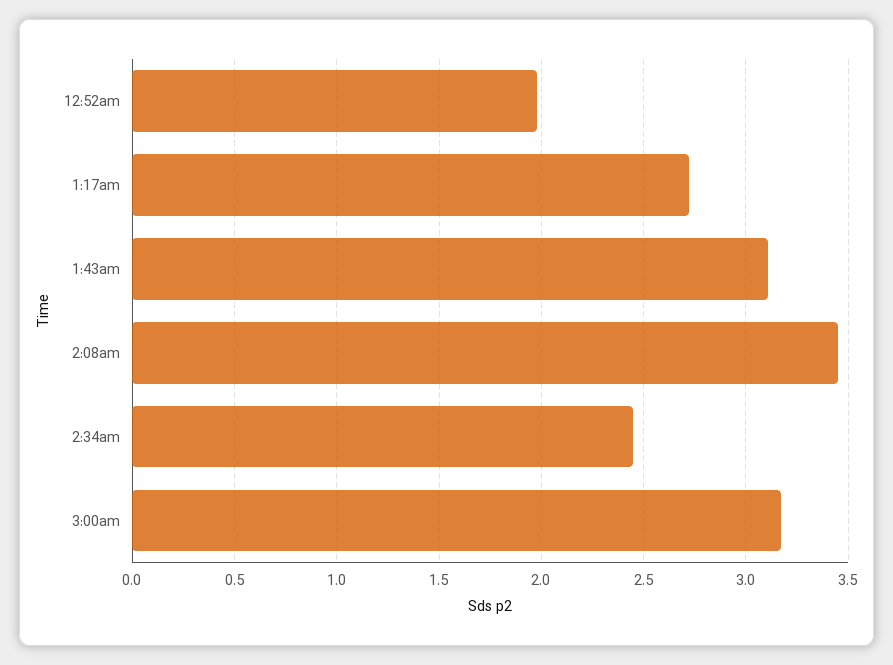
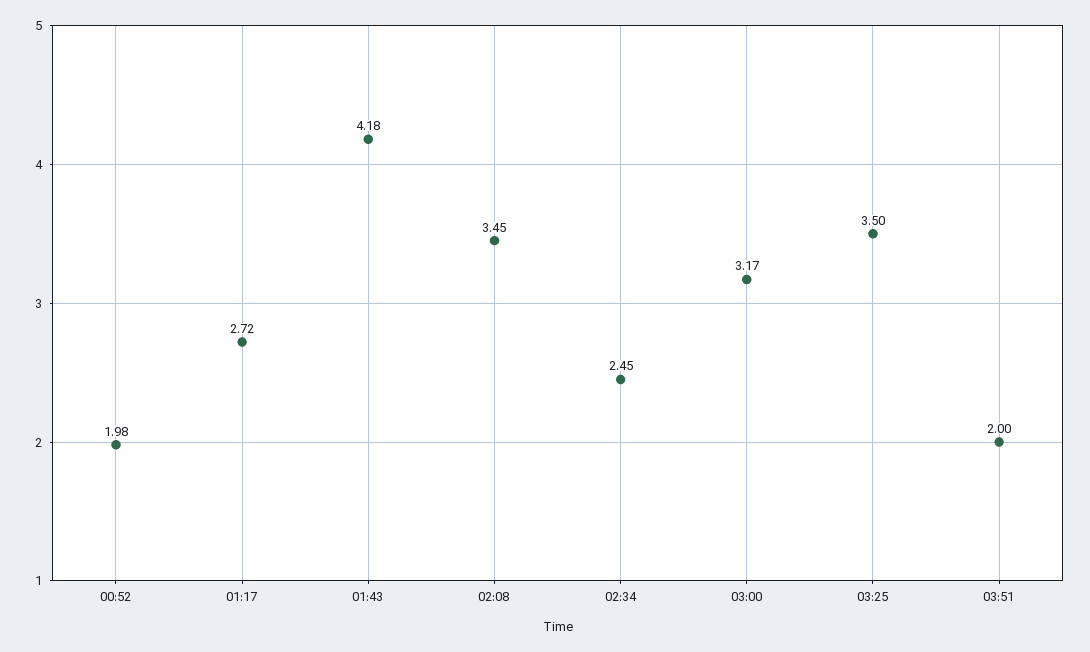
1:43am: 3.1 -> 4.18
03:25: none -> 3.5
03:51: none -> 2

